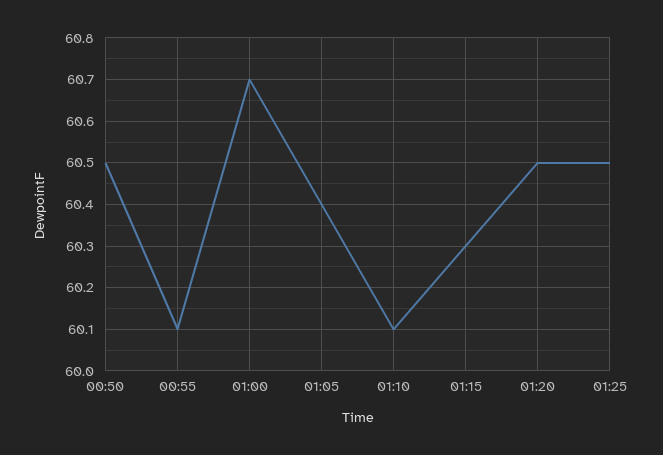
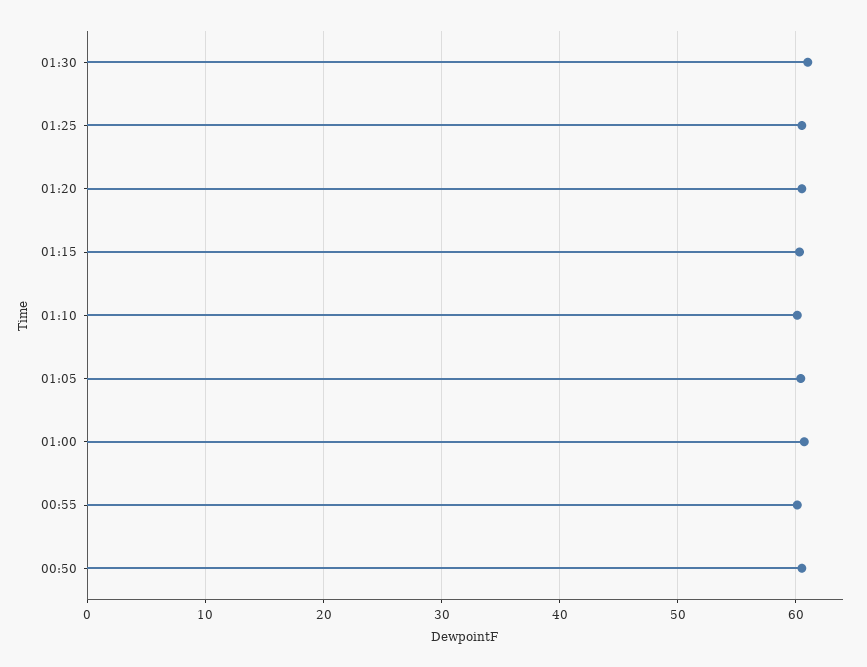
01:30: none -> 61

